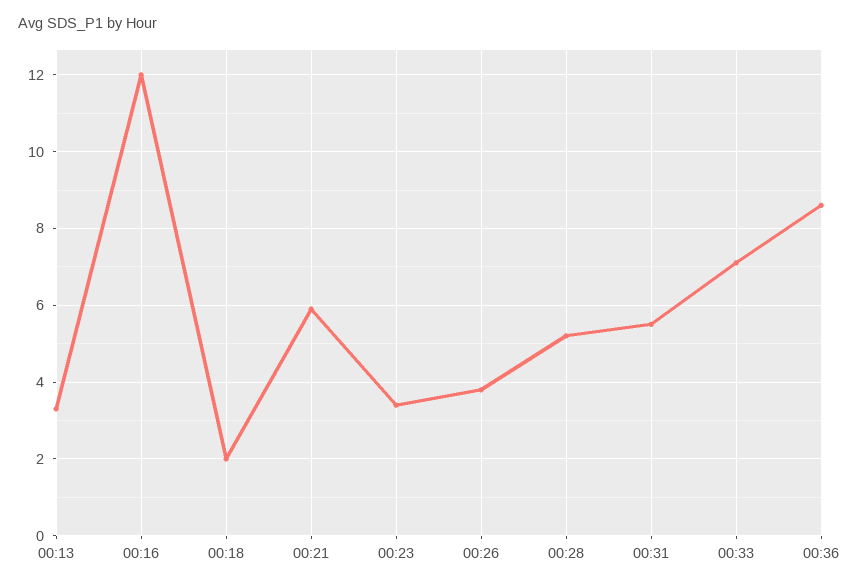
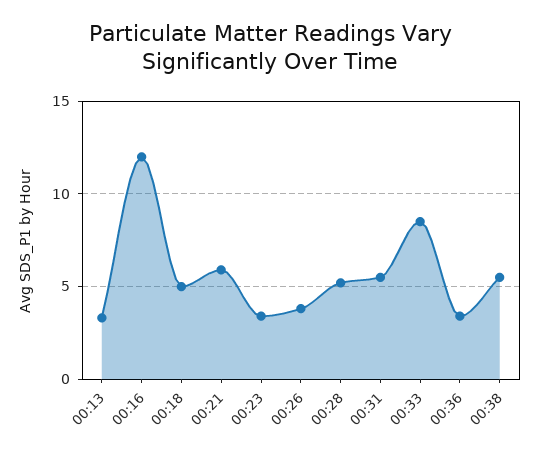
00:18: 2 -> 5
00:33: 7 -> 8.5
00:36: 8.5 -> 3.5
00:38: none -> 5.5

